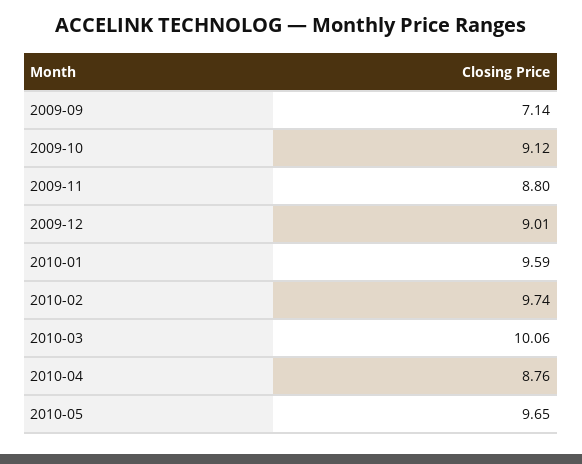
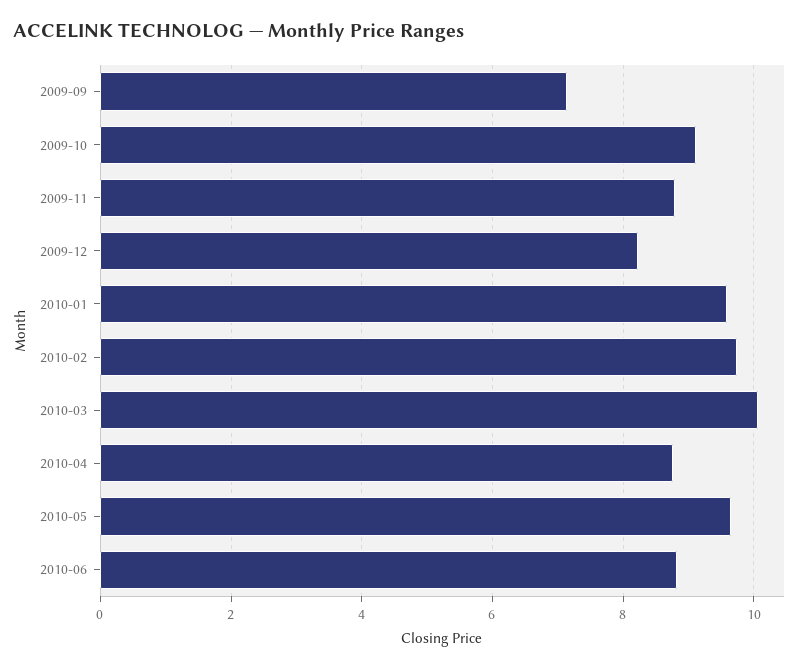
2009-12: 9.01 -> 8.2
2010-06: none -> 8.8

